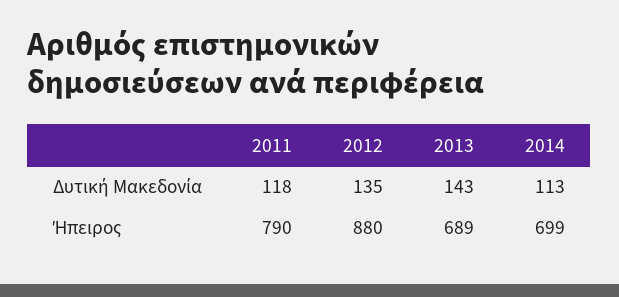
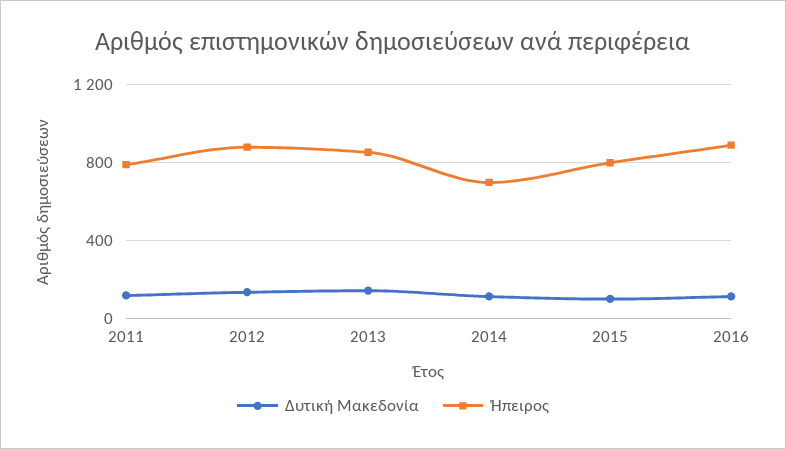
Ήπειρος, 2013: 689 -> 850
Δυτική Μακεδονία, 2015: none -> 100
Ήπειρος, 2015: none -> 800
Δυτική Μακεδονία, 2016: none -> 100
Ήπειρος, 2016: none -> 900

